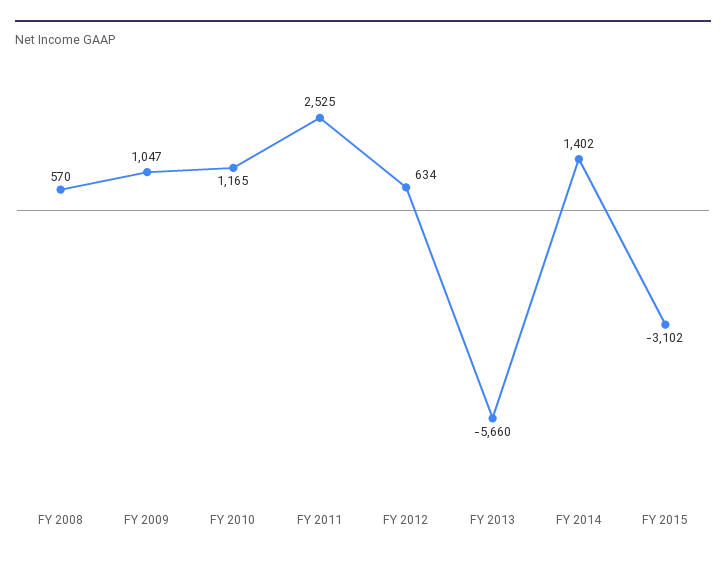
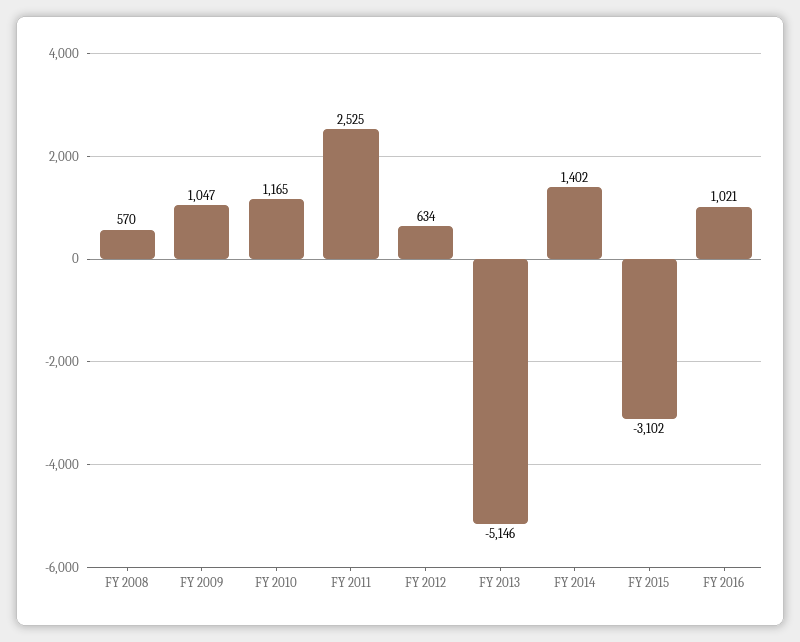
FY 2013: -5660 -> -5146
FY 2016: none -> 1021

